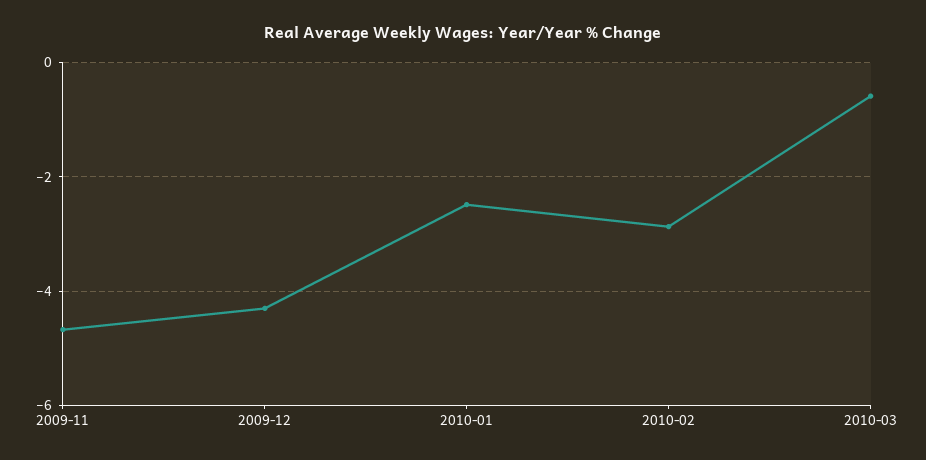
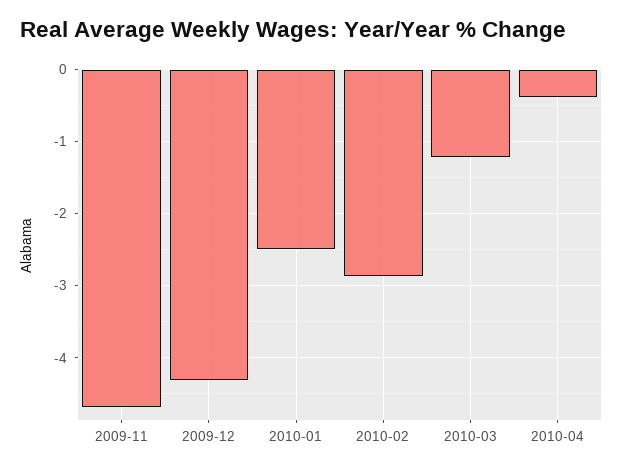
2010-03: -0.6 -> -1.2
2010-04: none -> -0.4

